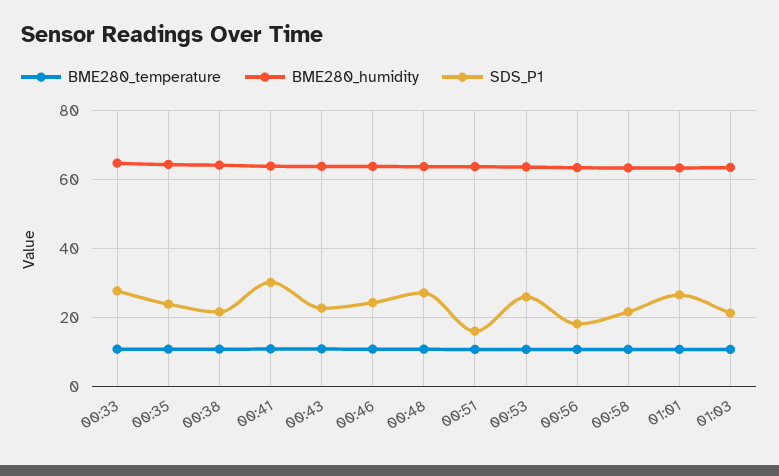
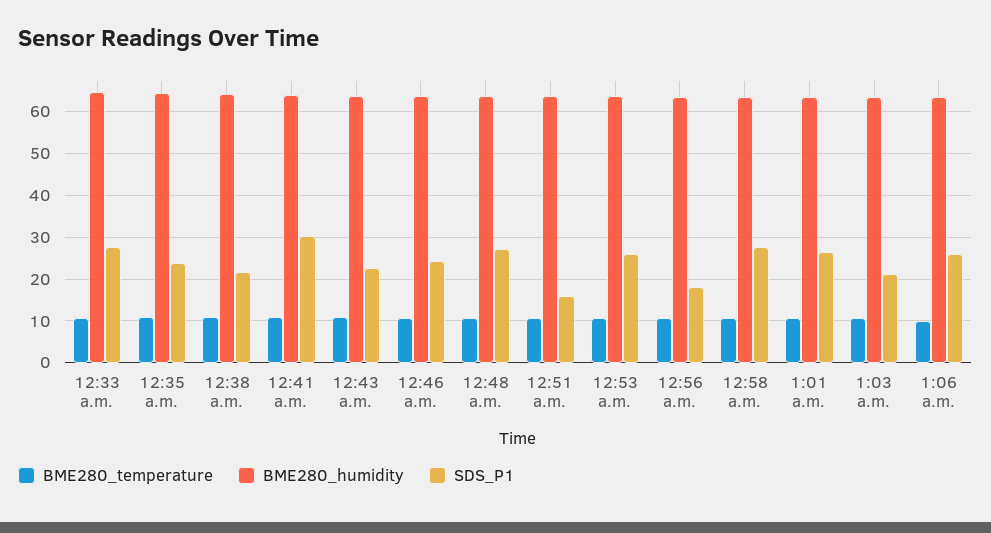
SDS_P1, 00:58: 22 -> 28
BME280_temperature, 1:06 a.m.: none -> 10
BME280_humidity, 1:06 a.m.: none -> 64
SDS_P1, 1:06 a.m.: none -> 26

